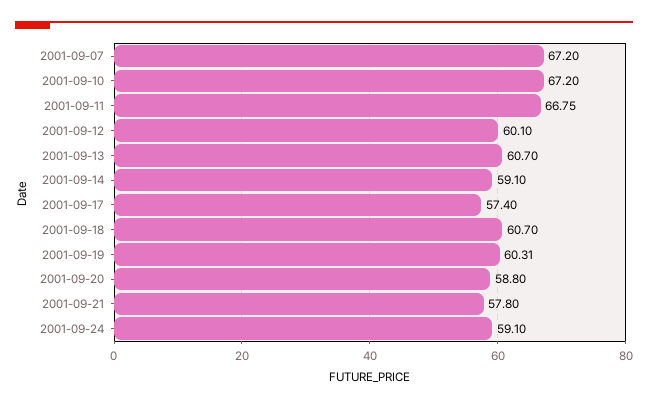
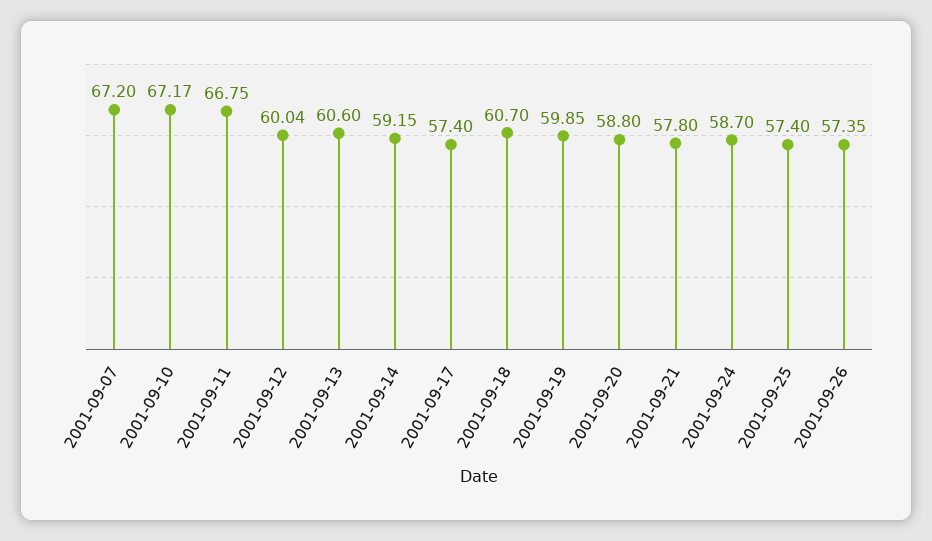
2001-09-10: 67.2 -> 67.17
2001-09-12: 60.1 -> 60.04
2001-09-13: 60.7 -> 60.6
2001-09-14: 59.1 -> 59.15
2001-09-19: 60.31 -> 59.85
2001-09-24: 59.1 -> 58.7
2001-09-25: none -> 57.4
2001-09-26: none -> 57.35

